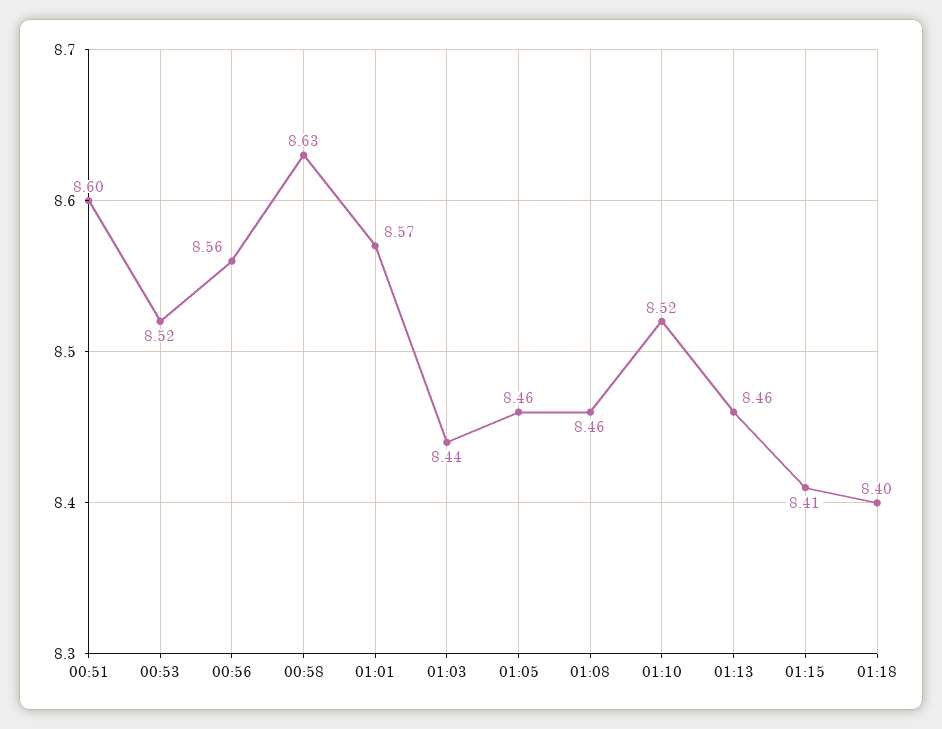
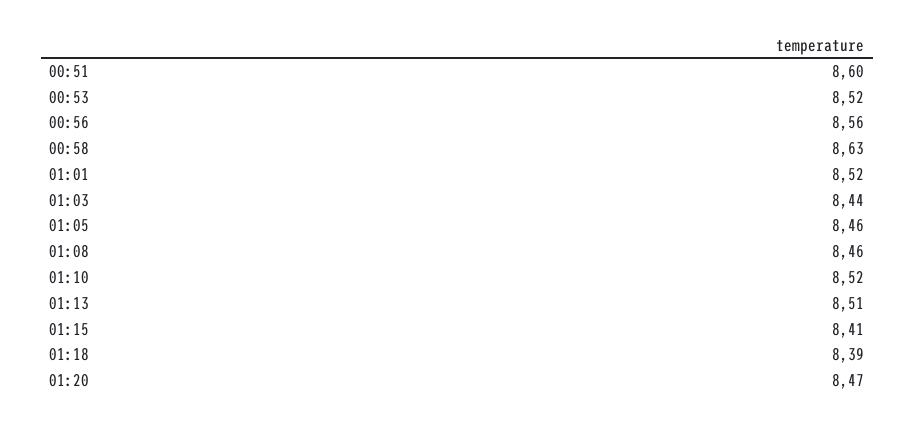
01:01: 8.57 -> 8.52
01:13: 8.46 -> 8.51
01:18: 8.4 -> 8.39
01:20: none -> 8.47

